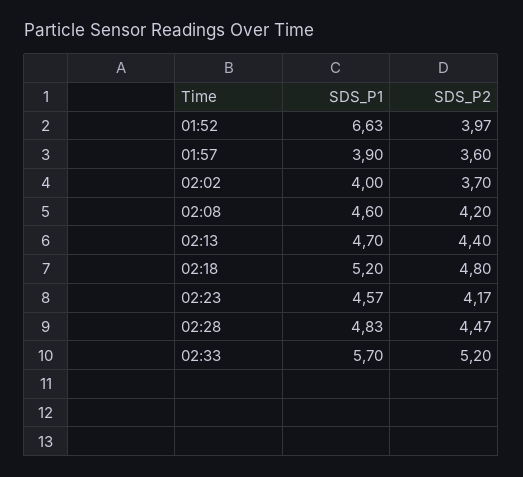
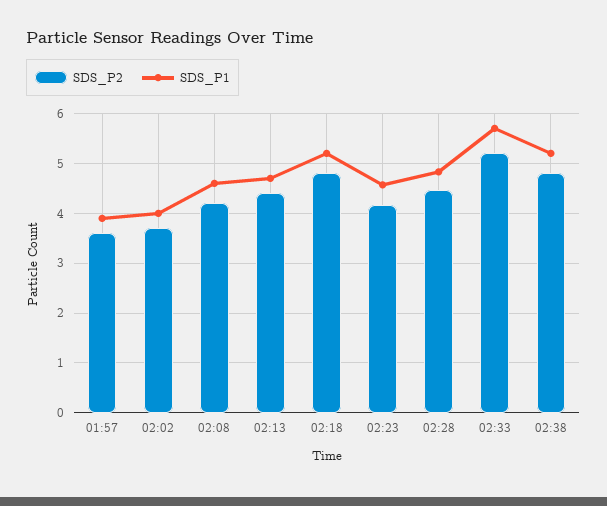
SDS_P1, 01:52: 6.63 -> none
SDS_P2, 01:52: 3.97 -> none
SDS_P2, 02:38: none -> 4.8
SDS_P1, 02:38: none -> 5.2

